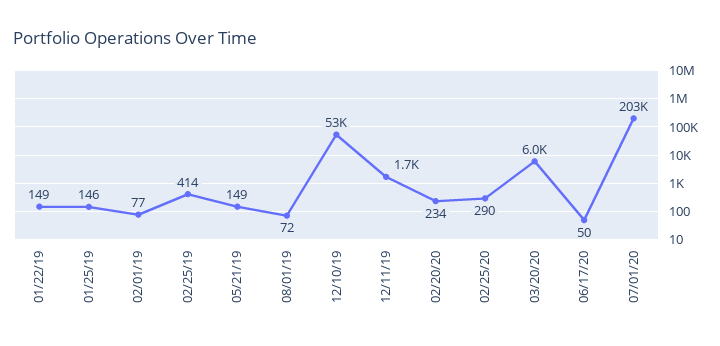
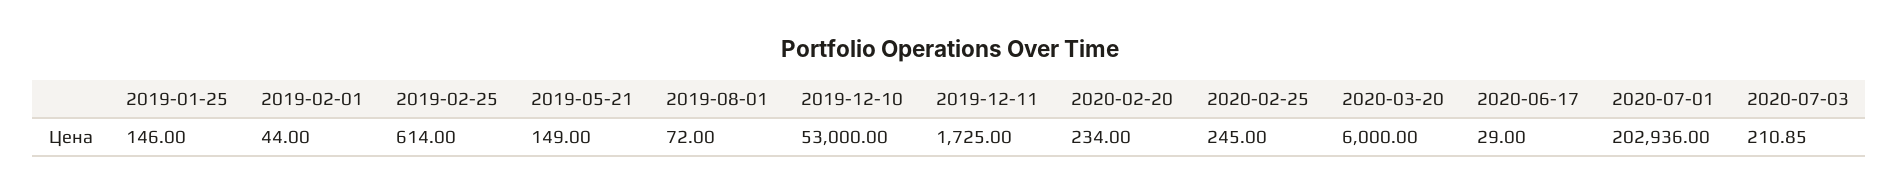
01/22/19: 149 -> none
02/01/19: 77 -> 44
02/25/19: 414 -> 614
02/25/20: 290 -> 245
06/17/20: 50 -> 29
2020-07-03: none -> 210.85

